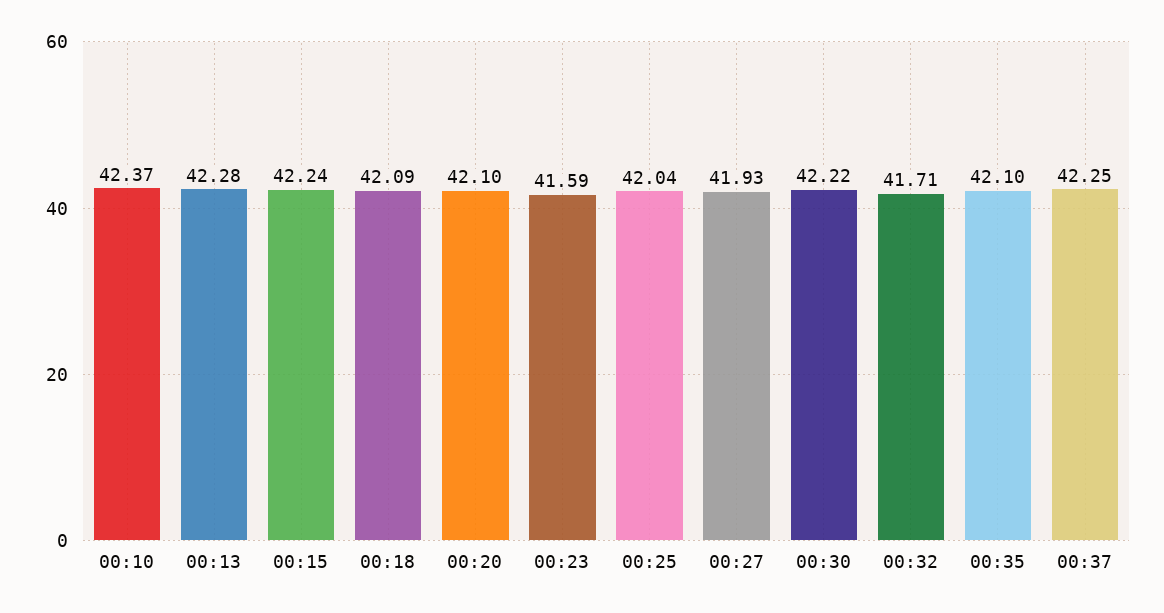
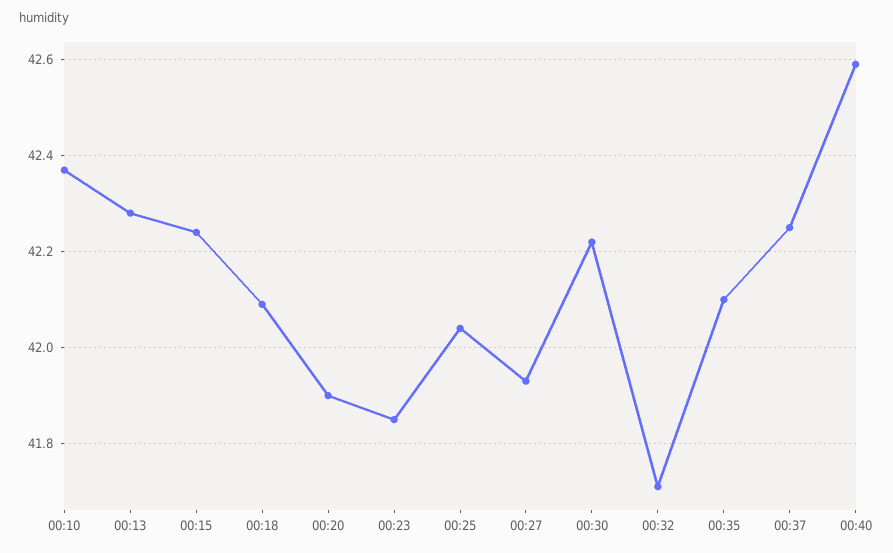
00:20: 42.1 -> 41.9
00:23: 41.59 -> 41.85
00:40: none -> 42.6

